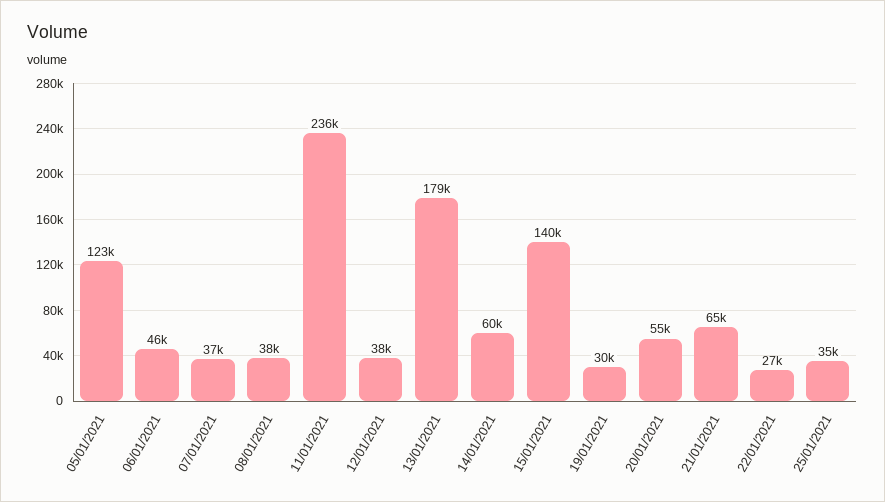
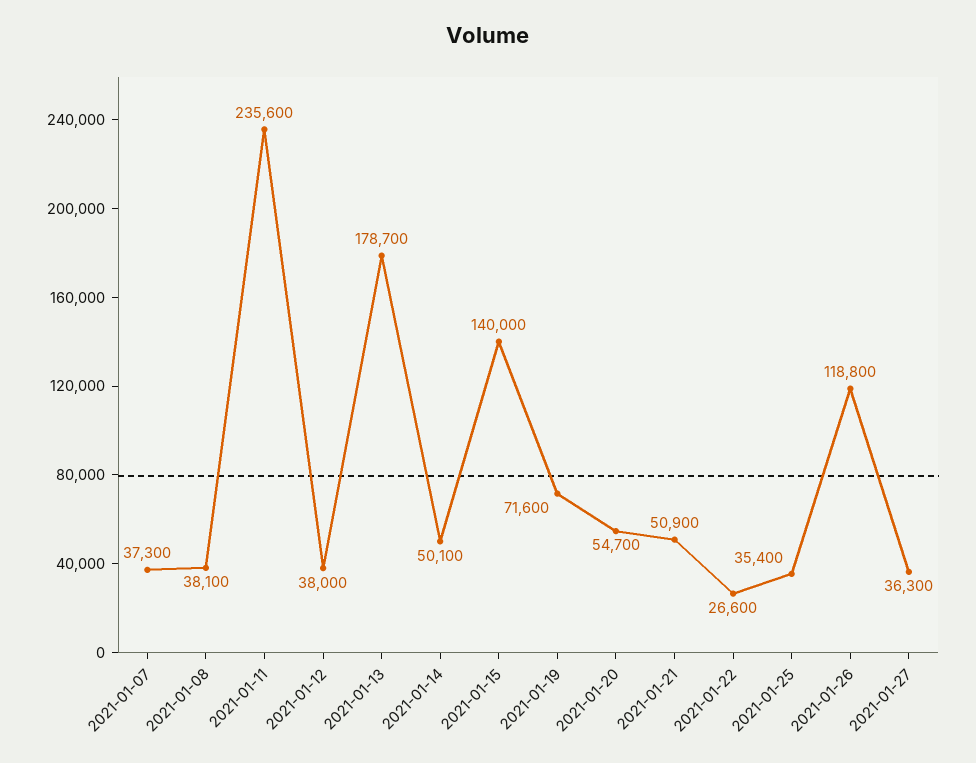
05/01/2021: 123000 -> none
06/01/2021: 46000 -> none
14/01/2021: 60000 -> 50100
19/01/2021: 30000 -> 71600
21/01/2021: 65000 -> 50900
2021-01-26: none -> 118800
2021-01-27: none -> 36300

